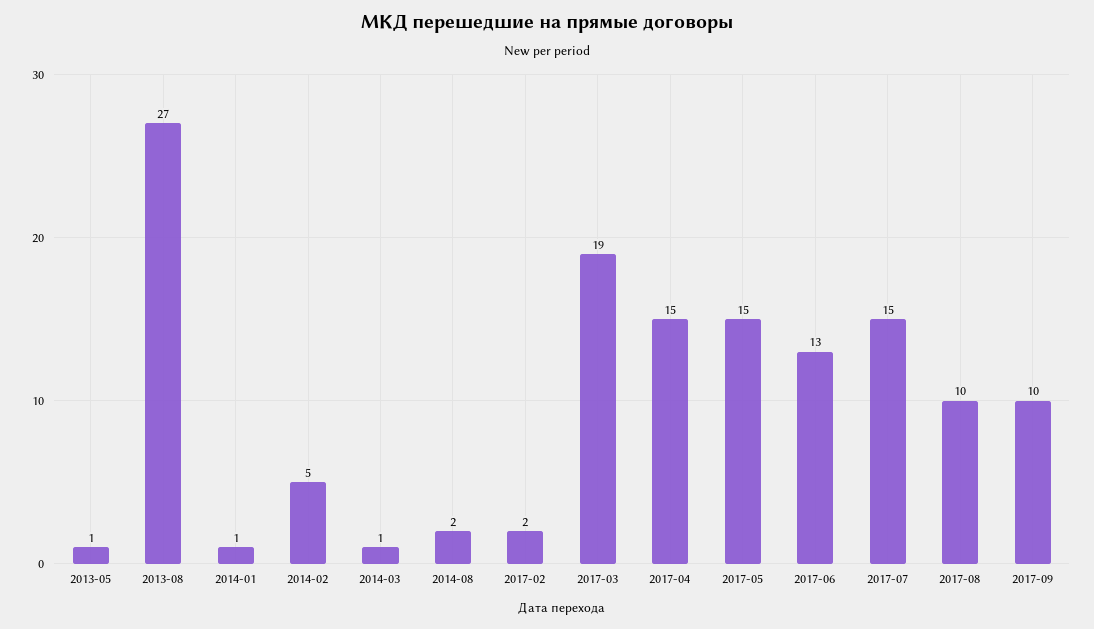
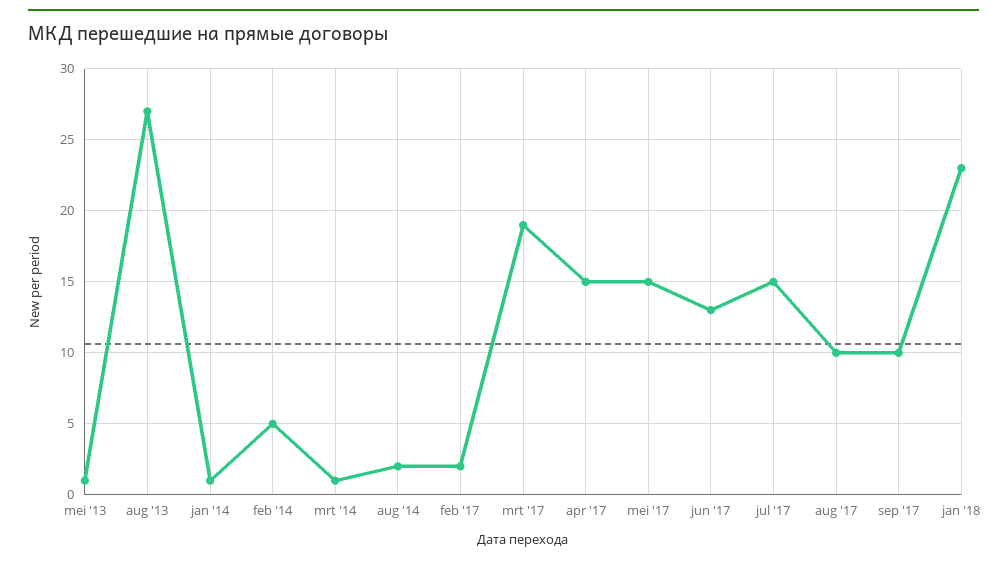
jan '18: none -> 23

